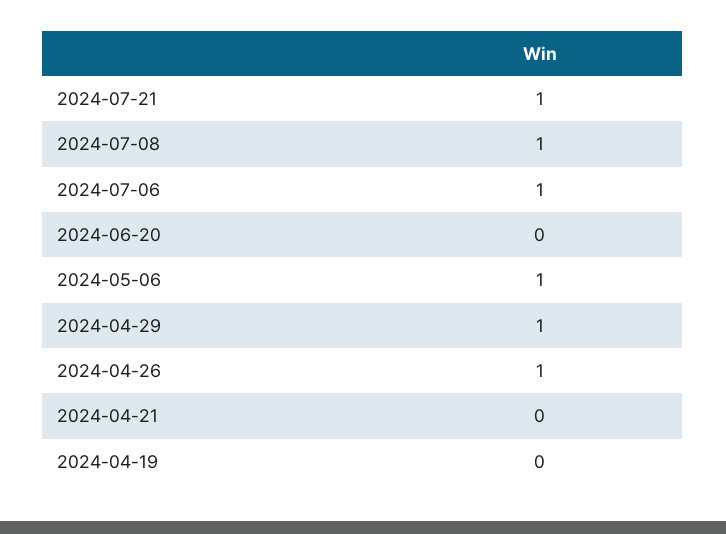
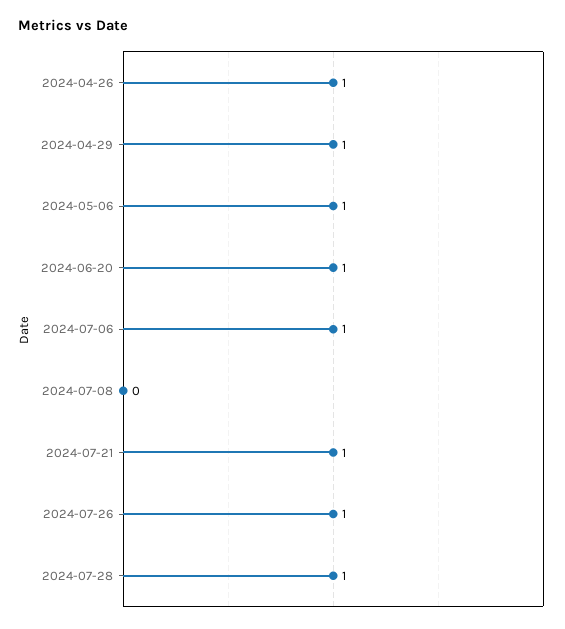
2024-07-08: 1 -> 0
2024-06-20: 0 -> 1
2024-04-21: 0 -> none
2024-04-19: 0 -> none
2024-07-26: none -> 1
2024-07-28: none -> 1

